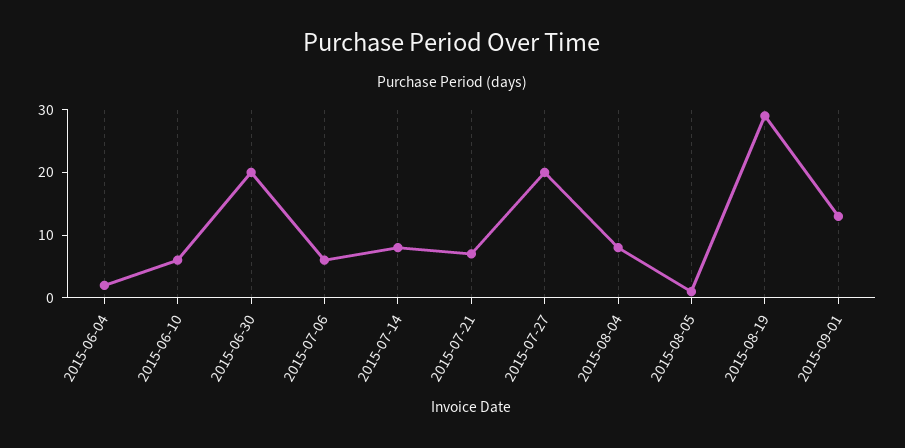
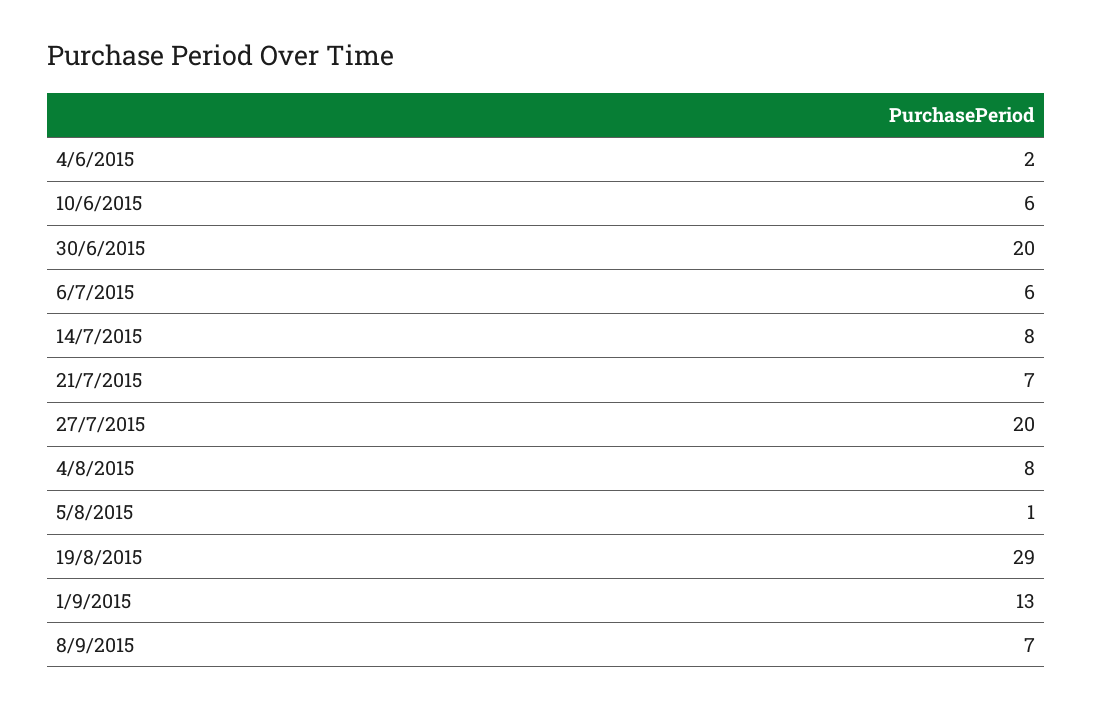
8/9/2015: none -> 7

